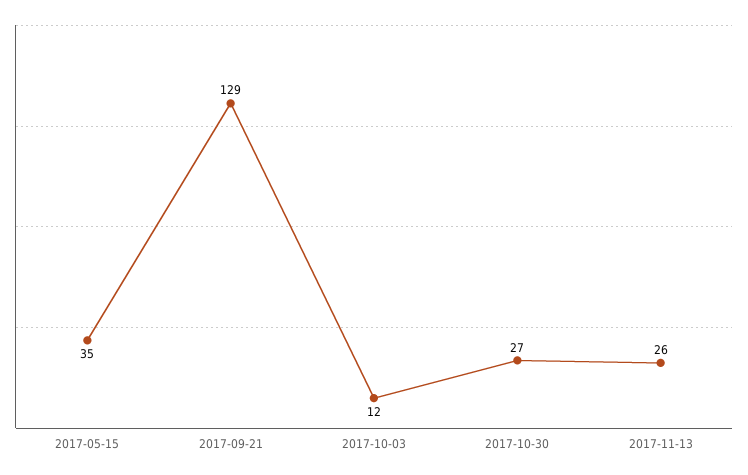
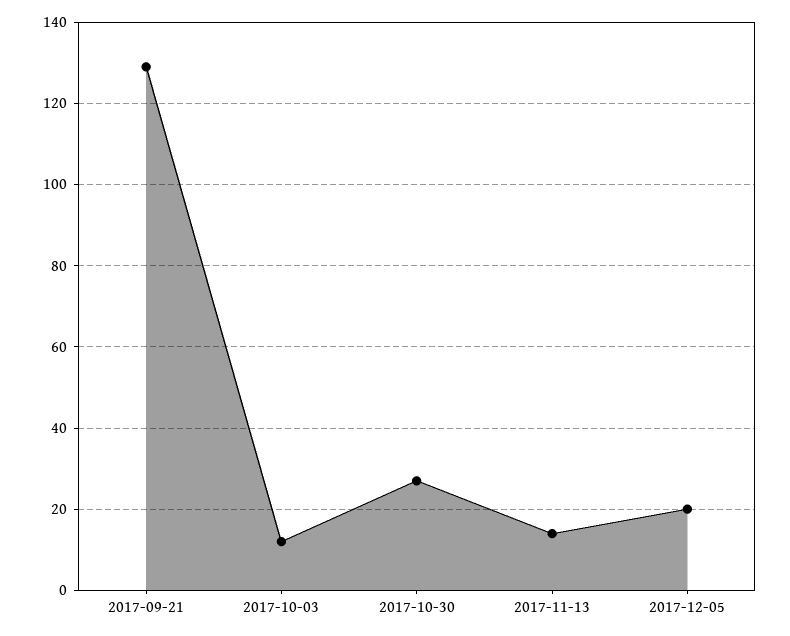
2017-05-15: 35 -> none
2017-11-13: 26 -> 15
2017-12-05: none -> 20

